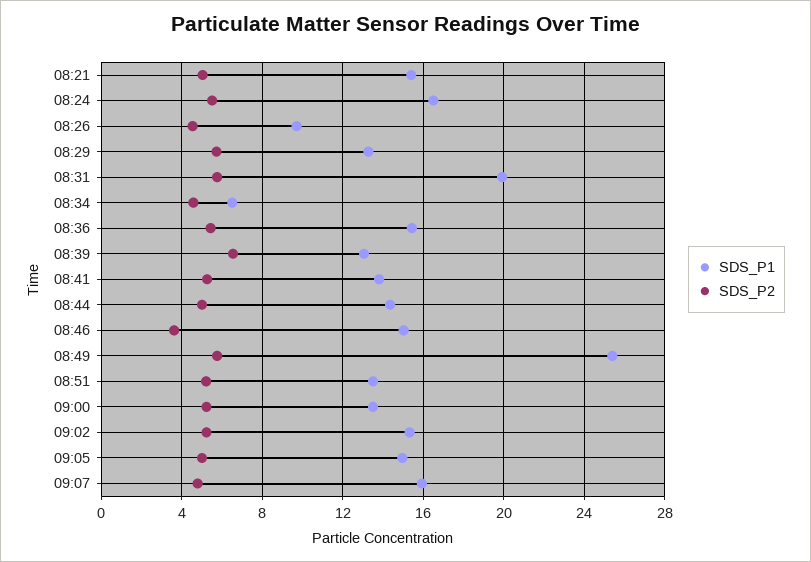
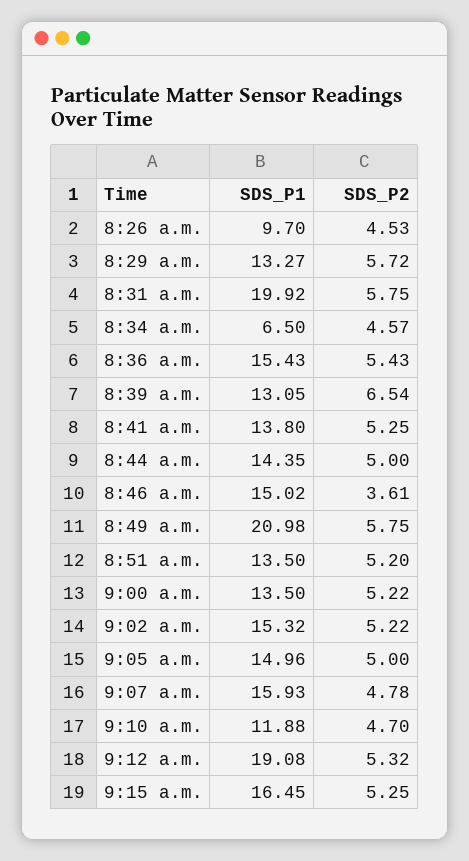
SDS_P1, 08:21: 15.5 -> none
SDS_P2, 08:21: 5 -> none
SDS_P1, 08:24: 16.5 -> none
SDS_P2, 08:24: 5.5 -> none
SDS_P1, 08:49: 25.5 -> 20.98
SDS_P1, 9:10 a.m.: none -> 11.88
SDS_P2, 9:10 a.m.: none -> 4.7
SDS_P1, 9:12 a.m.: none -> 19.08
SDS_P2, 9:12 a.m.: none -> 5.32
SDS_P1, 9:15 a.m.: none -> 16.45
SDS_P2, 9:15 a.m.: none -> 5.25

